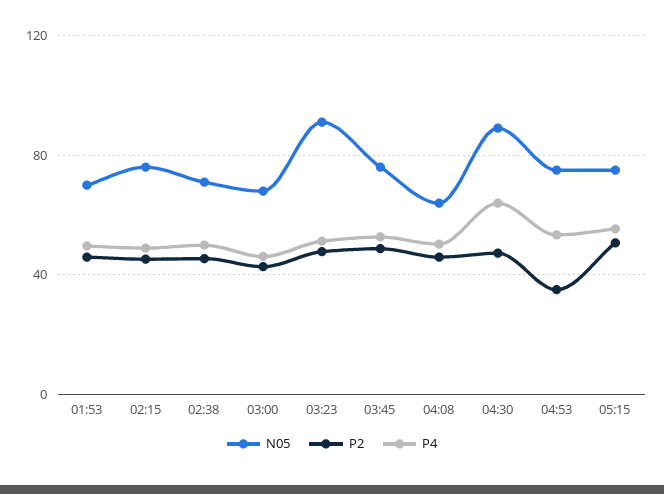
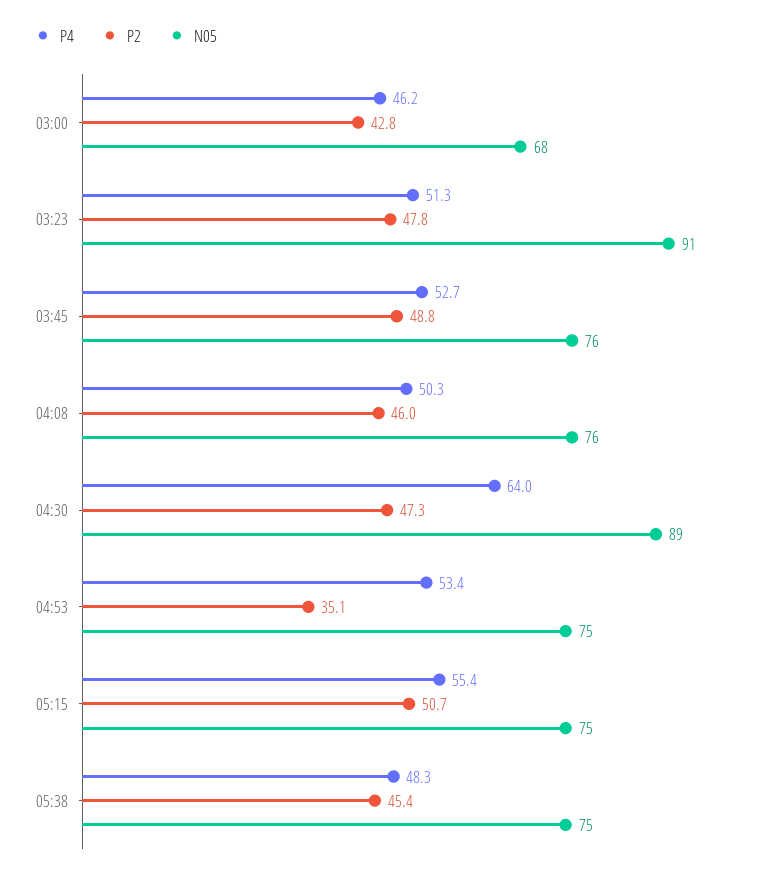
N05, 01:53: 70 -> none
P2, 01:53: 45 -> none
P4, 01:53: 50 -> none
N05, 02:15: 75 -> none
P2, 02:15: 45 -> none
P4, 02:15: 50 -> none
N05, 02:38: 70 -> none
P2, 02:38: 45 -> none
P4, 02:38: 50 -> none
N05, 04:08: 65 -> 76
P4, 05:38: none -> 48.3
P2, 05:38: none -> 45.4
N05, 05:38: none -> 75

